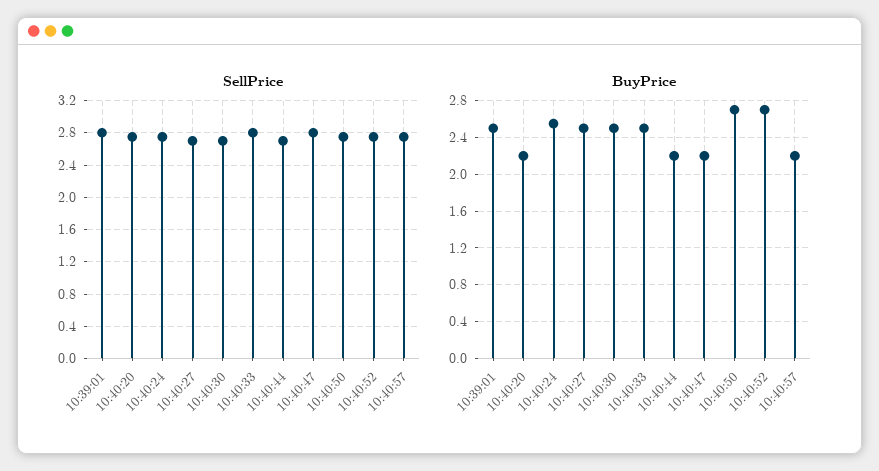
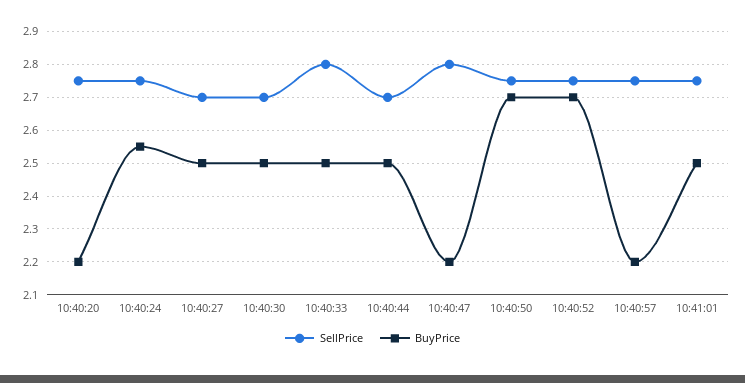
SellPrice, 10:39:01: 2.8 -> none
BuyPrice, 10:39:01: 2.5 -> none
BuyPrice, 10:40:44: 2.2 -> 2.5
SellPrice, 10:41:01: none -> 2.75
BuyPrice, 10:41:01: none -> 2.5

